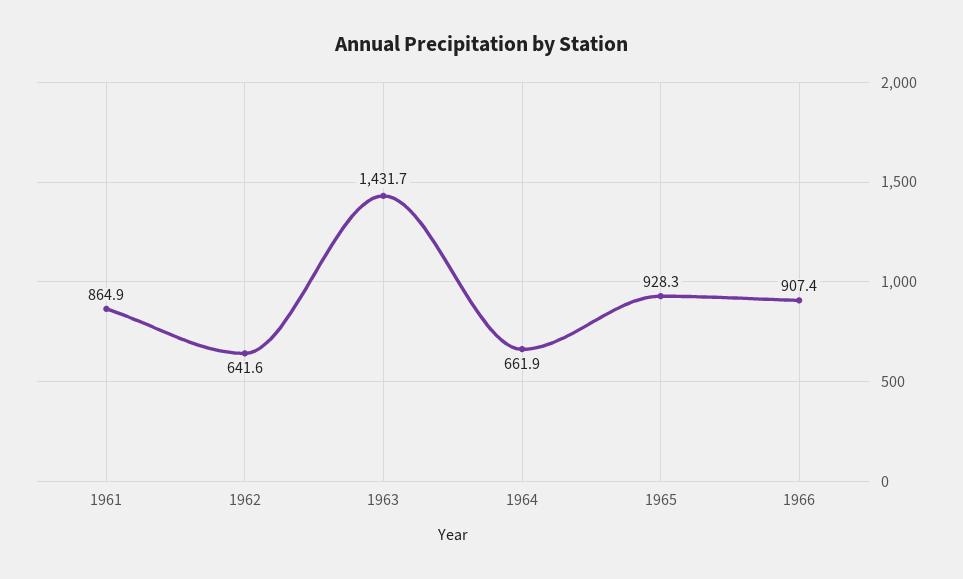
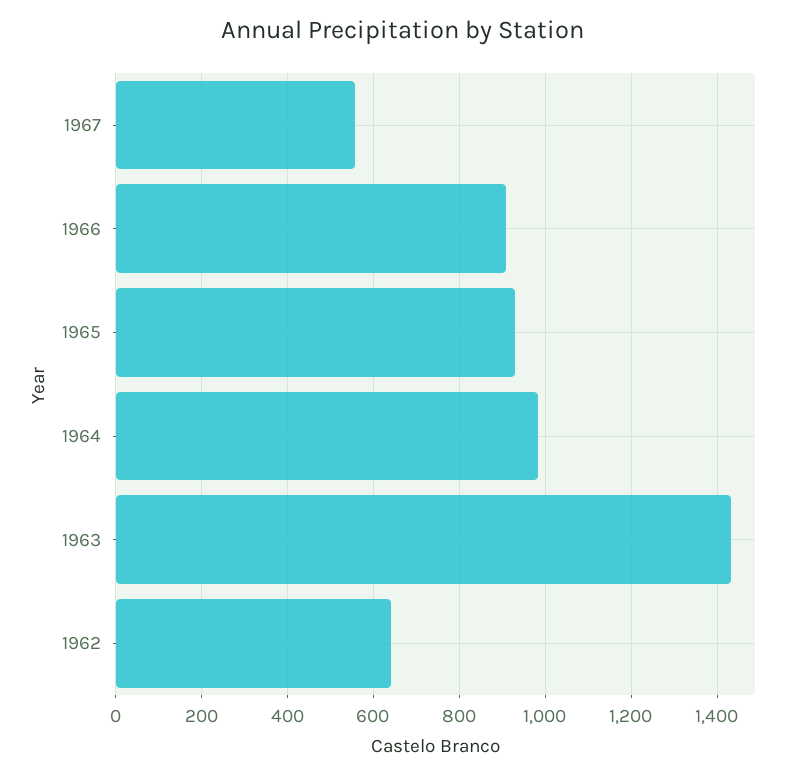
1961: 864.9 -> none
1964: 661.9 -> 980
1967: none -> 560

